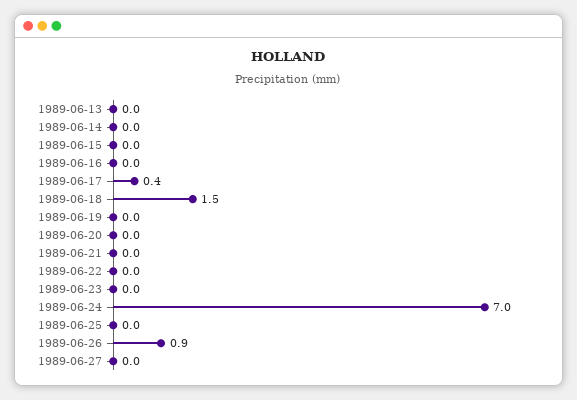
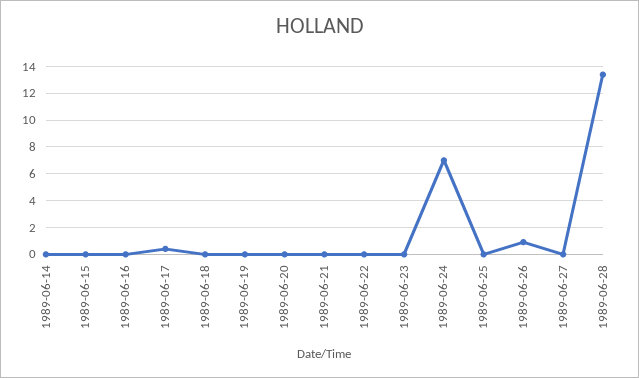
1989-06-13: 0 -> none
1989-06-18: 1.5 -> 0
1989-06-28: none -> 13.5

